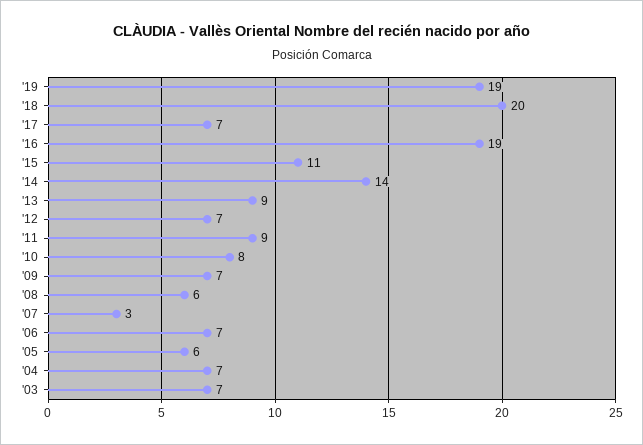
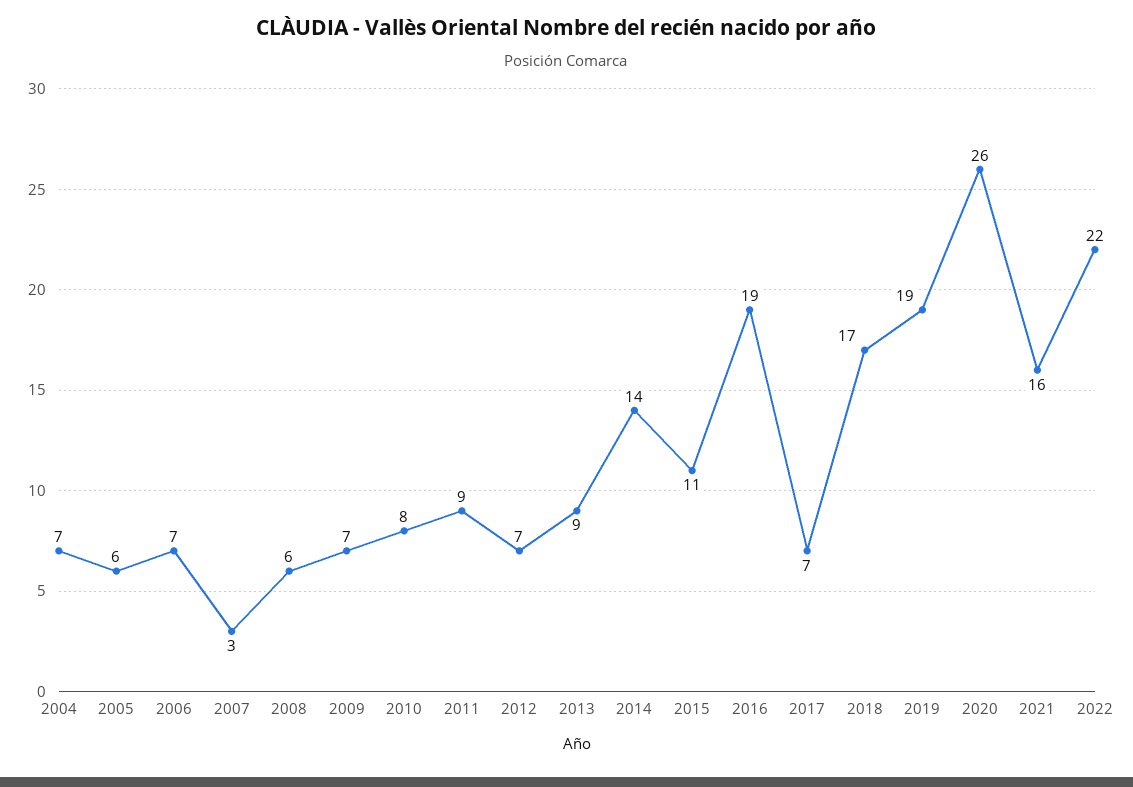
'18: 20 -> 17
'03: 7 -> none
2020: none -> 26
2021: none -> 16
2022: none -> 22

